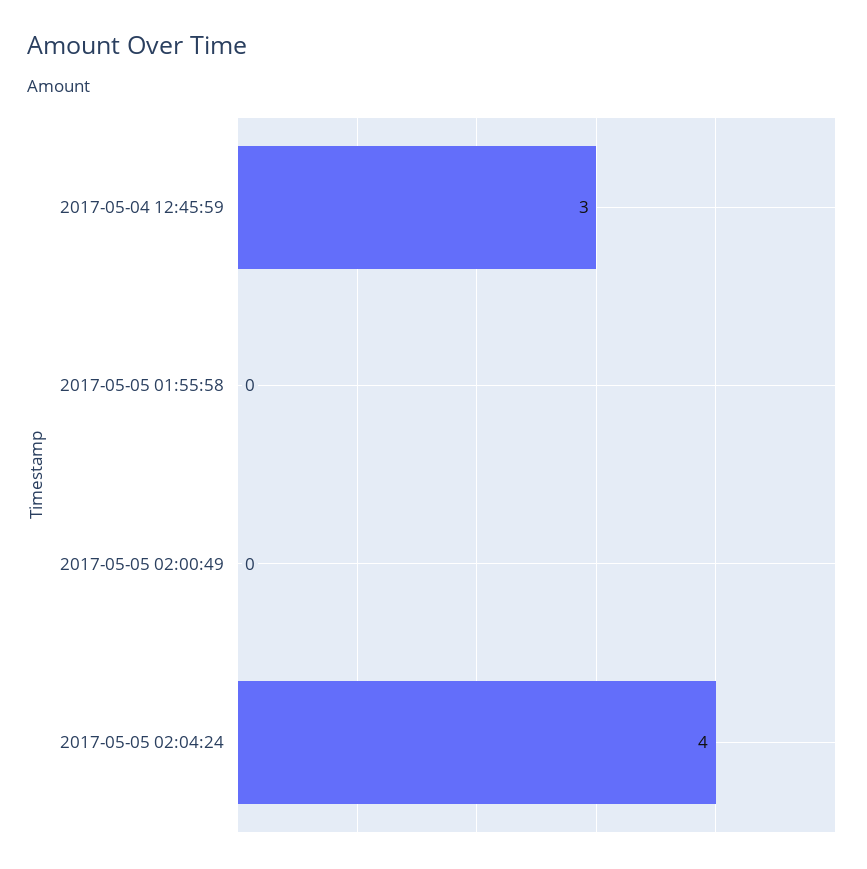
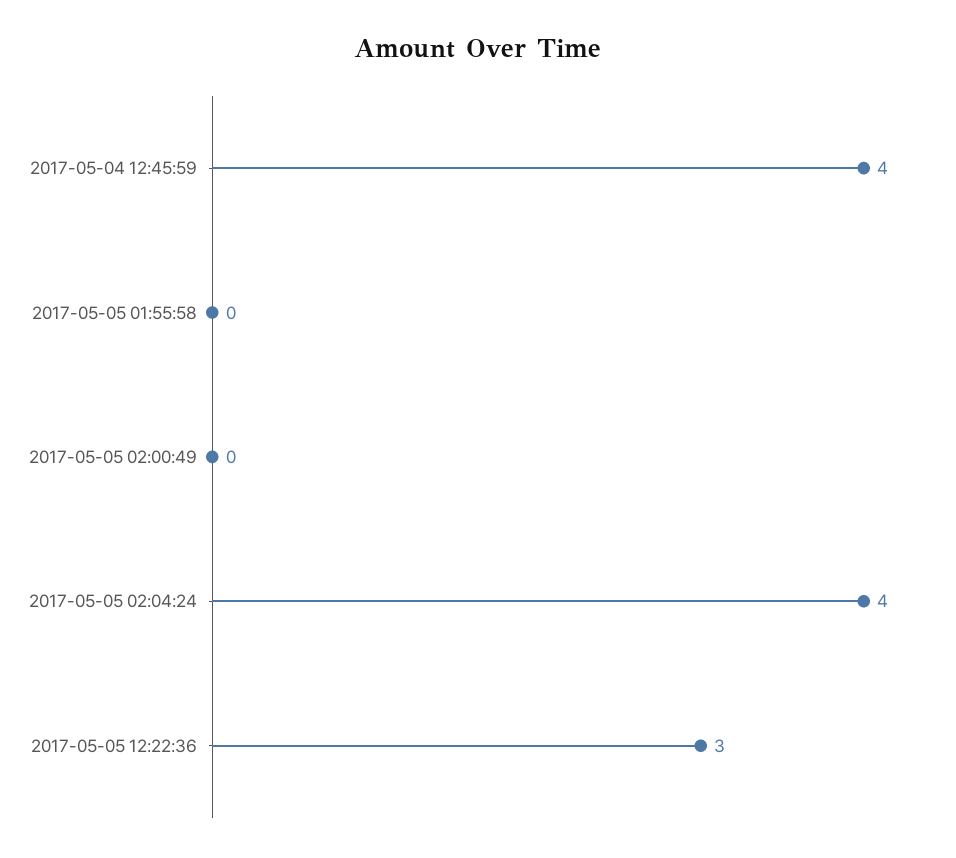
2017-05-04 12:45:59: 3 -> 4
2017-05-05 12:22:36: none -> 3

